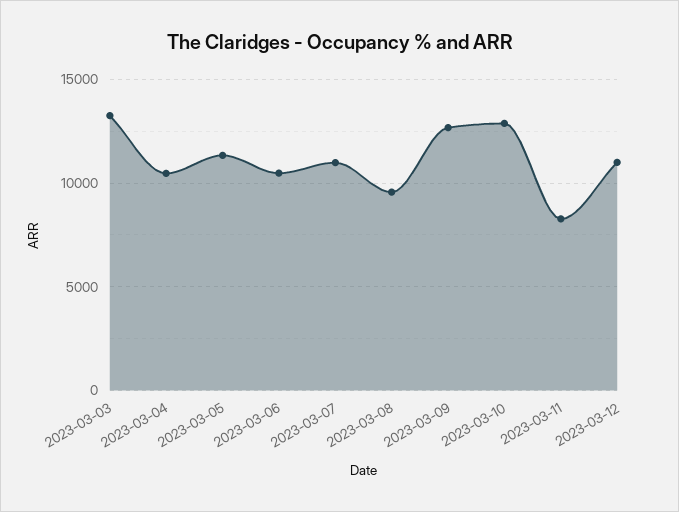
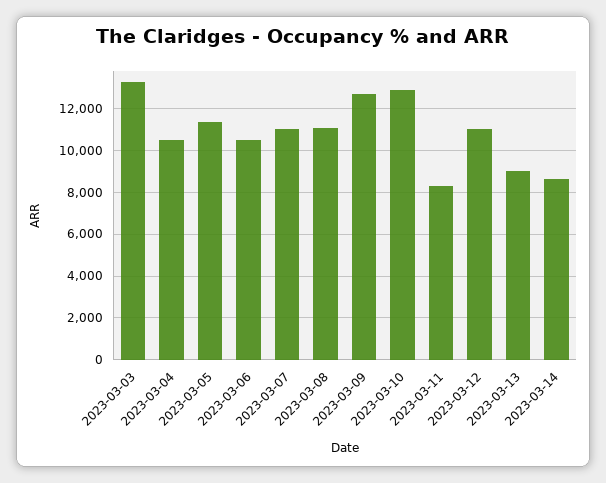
2023-03-08: 9500 -> 11000
2023-03-13: none -> 9000
2023-03-14: none -> 8500

